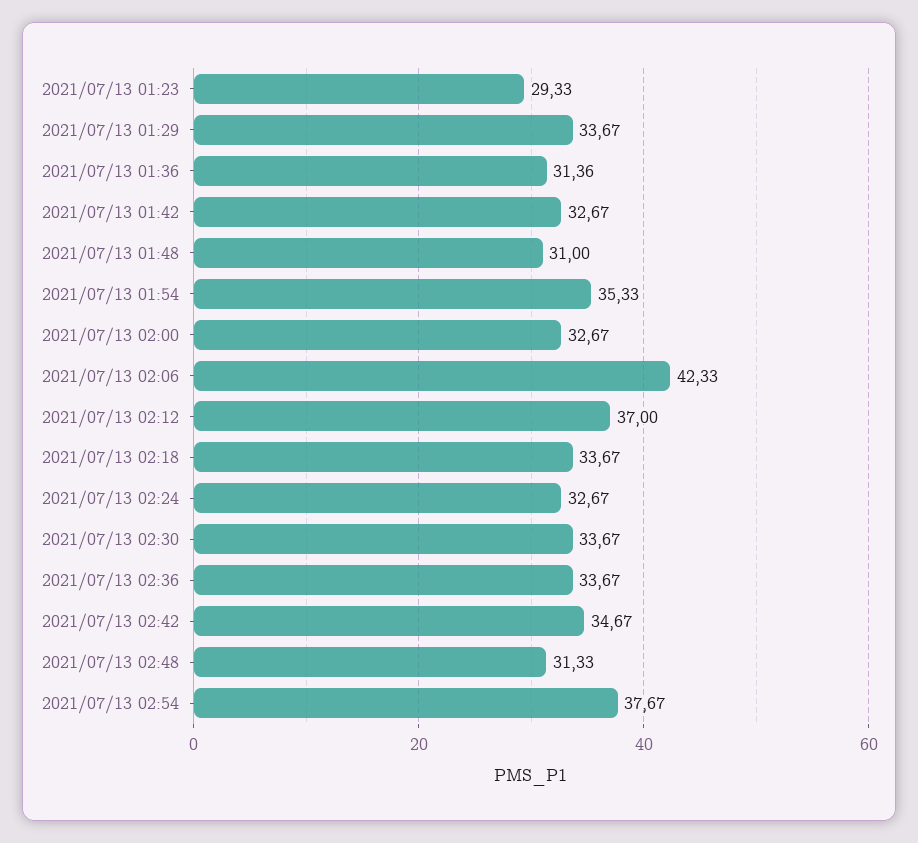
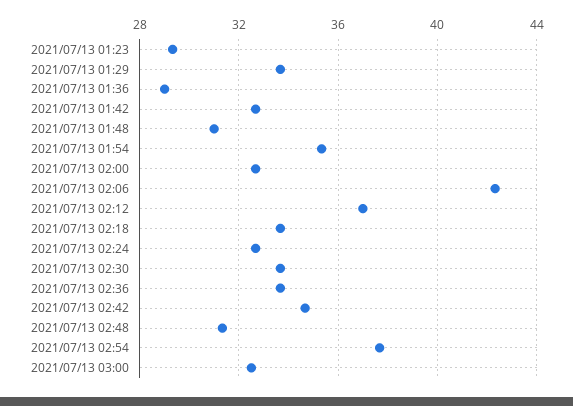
2021/07/13 01:36: 31.36 -> 29
2021/07/13 03:00: none -> 32.5

